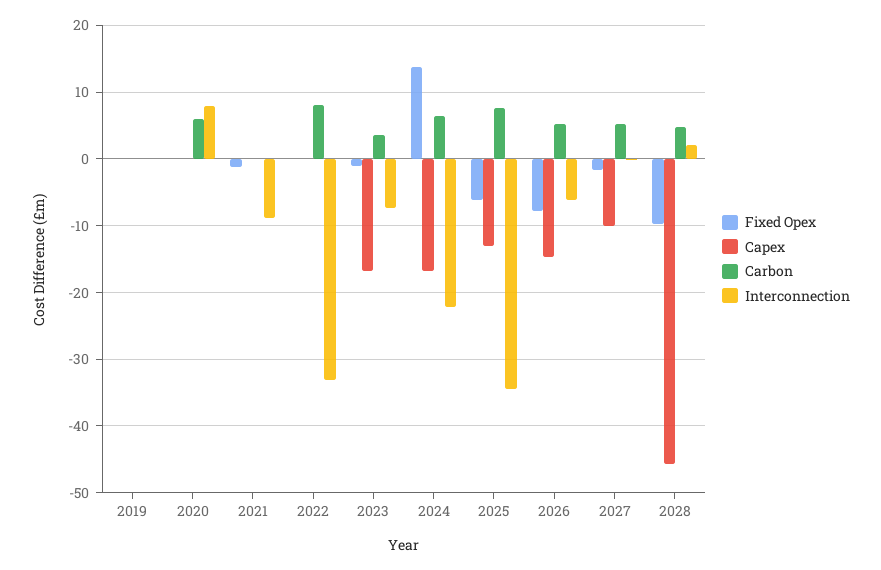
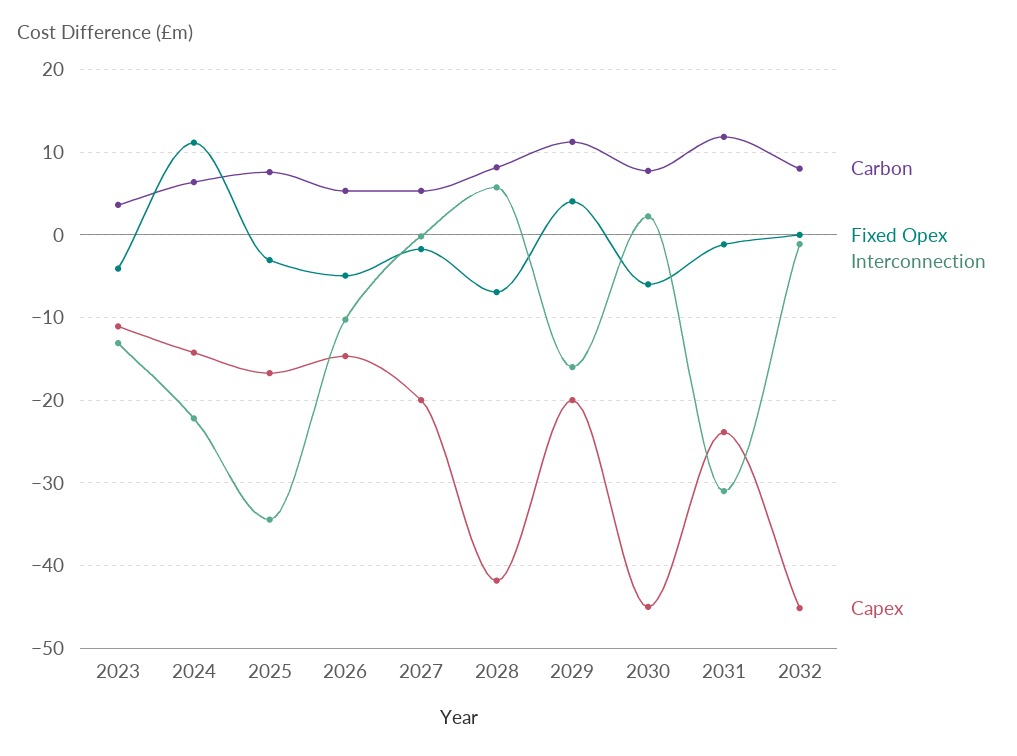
Fixed Opex, 2019: 0 -> none
Capex, 2019: 0 -> none
Carbon, 2019: 0 -> none
Interconnection, 2019: 0 -> none
Fixed Opex, 2020: 0 -> none
Capex, 2020: 0 -> none
Carbon, 2020: 6 -> none
Interconnection, 2020: 8 -> none
Fixed Opex, 2021: -1 -> none
Capex, 2021: 0 -> none
Carbon, 2021: 0 -> none
Interconnection, 2021: -9 -> none
Fixed Opex, 2022: 0 -> none
Capex, 2022: 0 -> none
Carbon, 2022: 8 -> none
Interconnection, 2022: -33 -> none
Fixed Opex, 2023: -1 -> -4
Capex, 2023: -17 -> -11
Interconnection, 2023: -7 -> -13
Fixed Opex, 2024: 14 -> 11
Capex, 2024: -17 -> -14
Fixed Opex, 2025: -6 -> -3
Capex, 2025: -13 -> -17
Fixed Opex, 2026: -8 -> -5
Interconnection, 2026: -6 -> -10
Capex, 2027: -10 -> -20
Fixed Opex, 2028: -10 -> -7
Capex, 2028: -46 -> -42
Carbon, 2028: 5 -> 8
Interconnection, 2028: 2 -> 6
Carbon, 2029: none -> 11
Fixed Opex, 2029: none -> 4
Interconnection, 2029: none -> -16
Capex, 2029: none -> -20
Carbon, 2030: none -> 8
Fixed Opex, 2030: none -> -6
Interconnection, 2030: none -> 2
Capex, 2030: none -> -45
Carbon, 2031: none -> 12
Fixed Opex, 2031: none -> -1
Interconnection, 2031: none -> -31
Capex, 2031: none -> -24
Carbon, 2032: none -> 8
Fixed Opex, 2032: none -> 0
Interconnection, 2032: none -> -1
Capex, 2032: none -> -45

